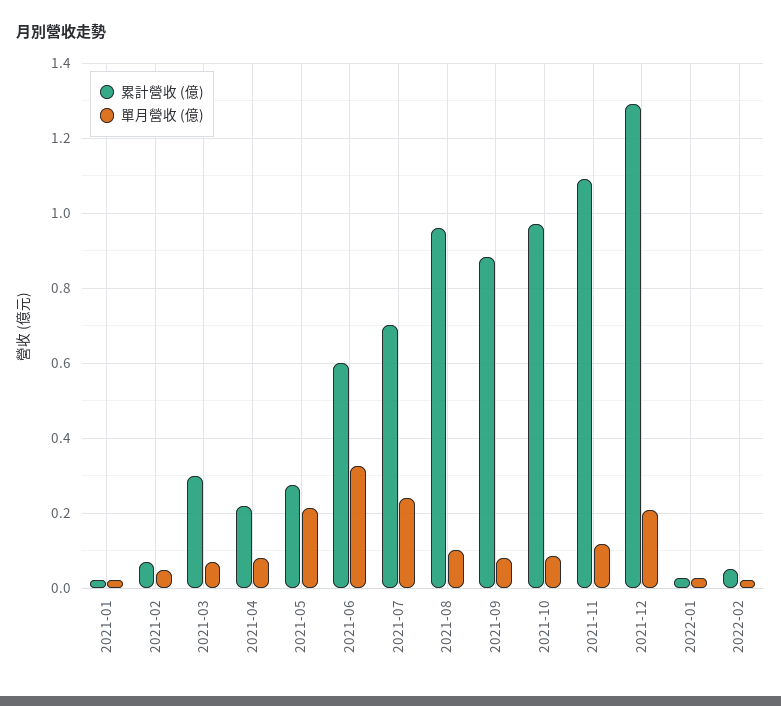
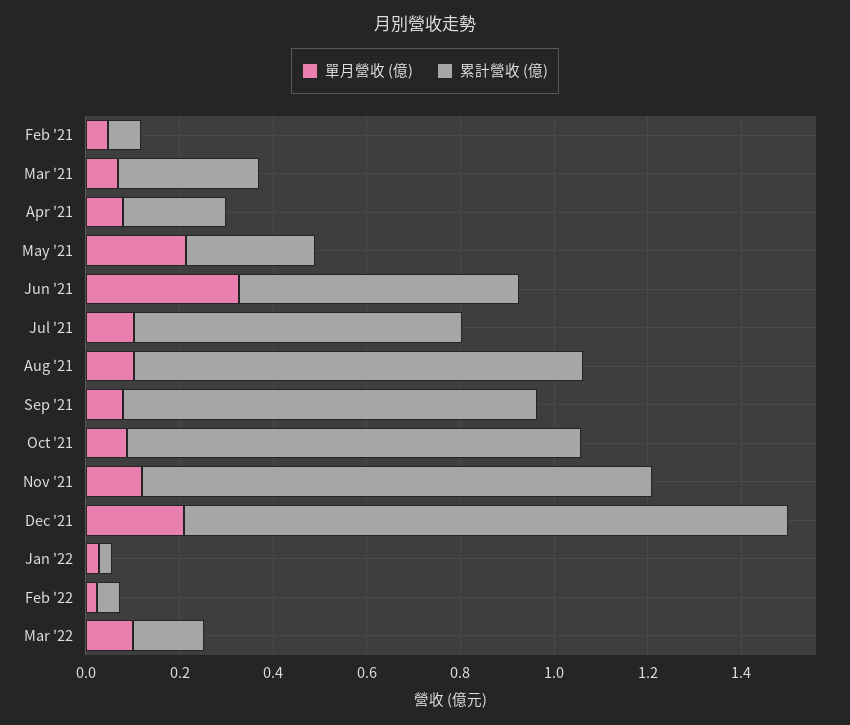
累計營收 (億), 2021-01: 0.02 -> none
單月營收 (億), 2021-01: 0.02 -> none
單月營收 (億), 2021-07: 0.24 -> 0.1
單月營收 (億), Mar '22: none -> 0.1
累計營收 (億), Mar '22: none -> 0.15

